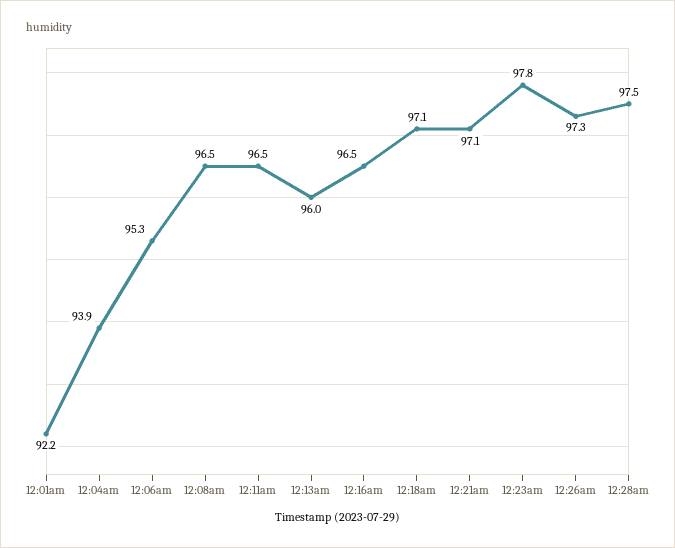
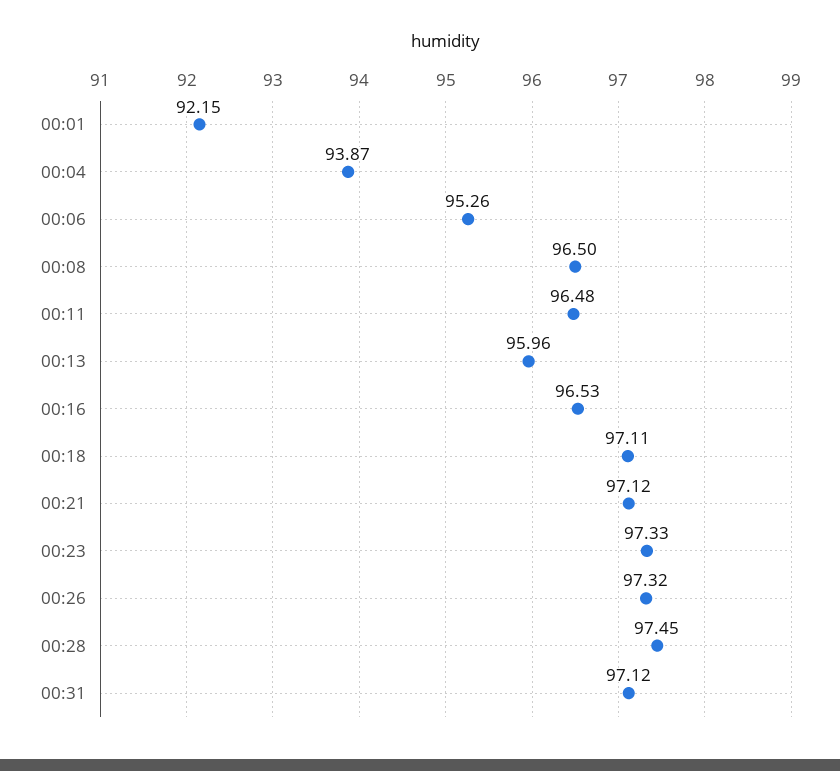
12:23am: 97.8 -> 97.33
00:31: none -> 97.12

